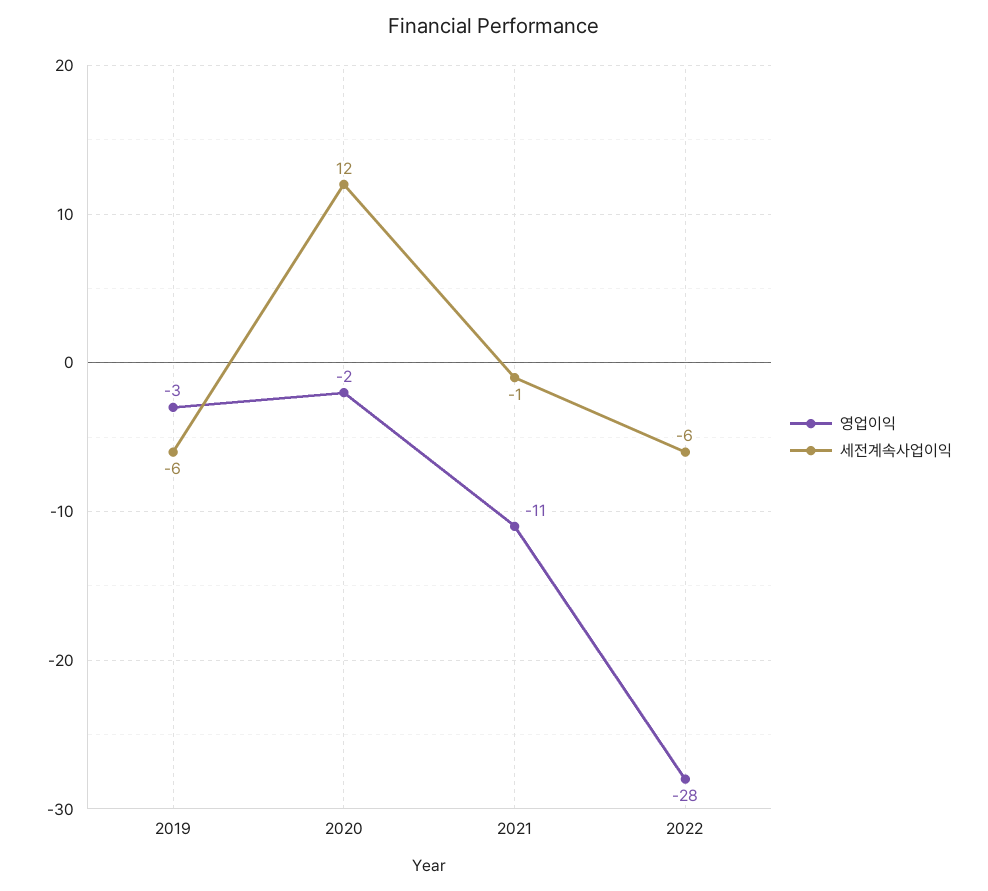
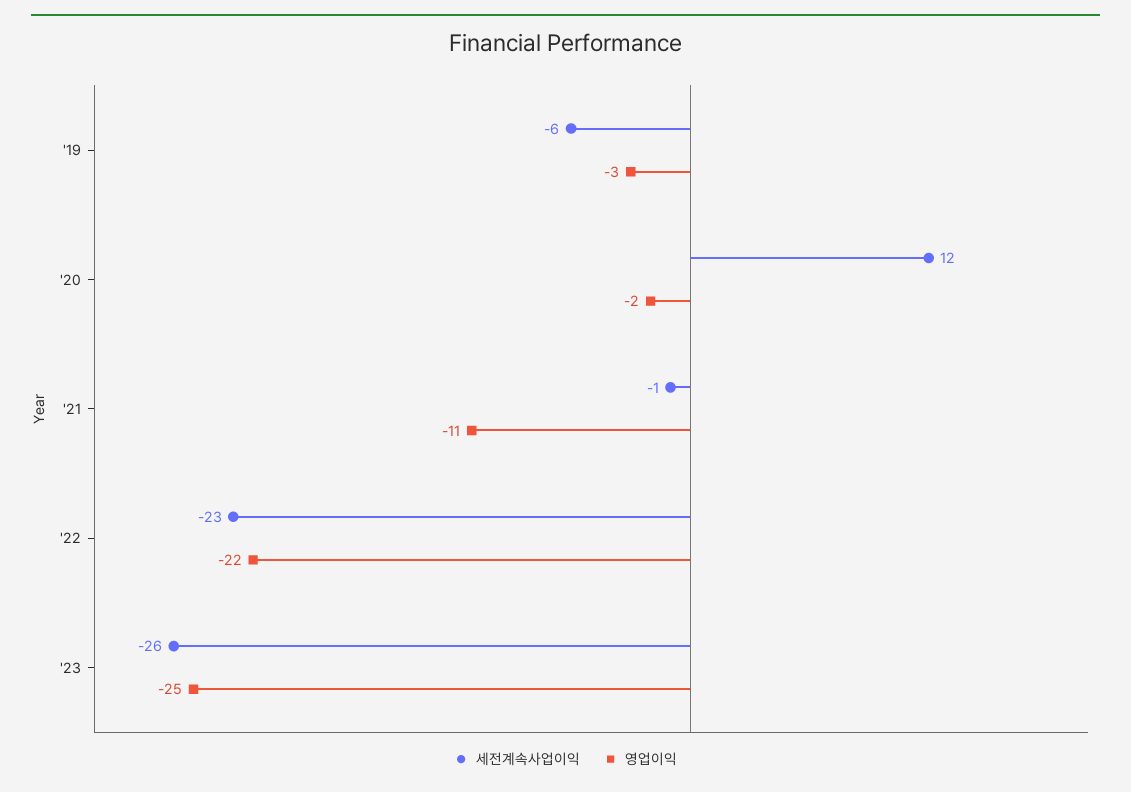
영업이익, 2022: -28 -> -22
세전계속사업이익, 2022: -6 -> -23
세전계속사업이익, '23: none -> -26
영업이익, '23: none -> -25

